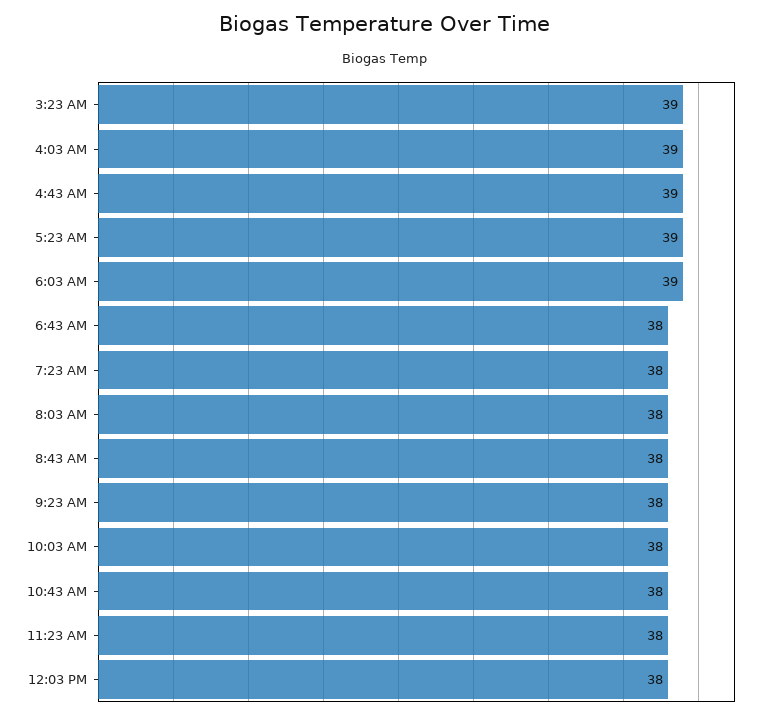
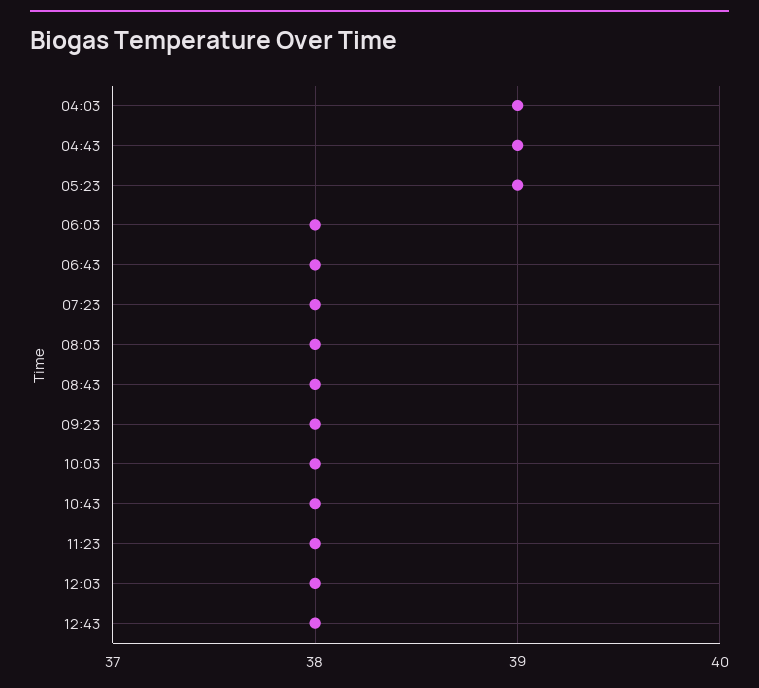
3:23 AM: 39 -> none
6:03 AM: 39 -> 38
12:43: none -> 38

